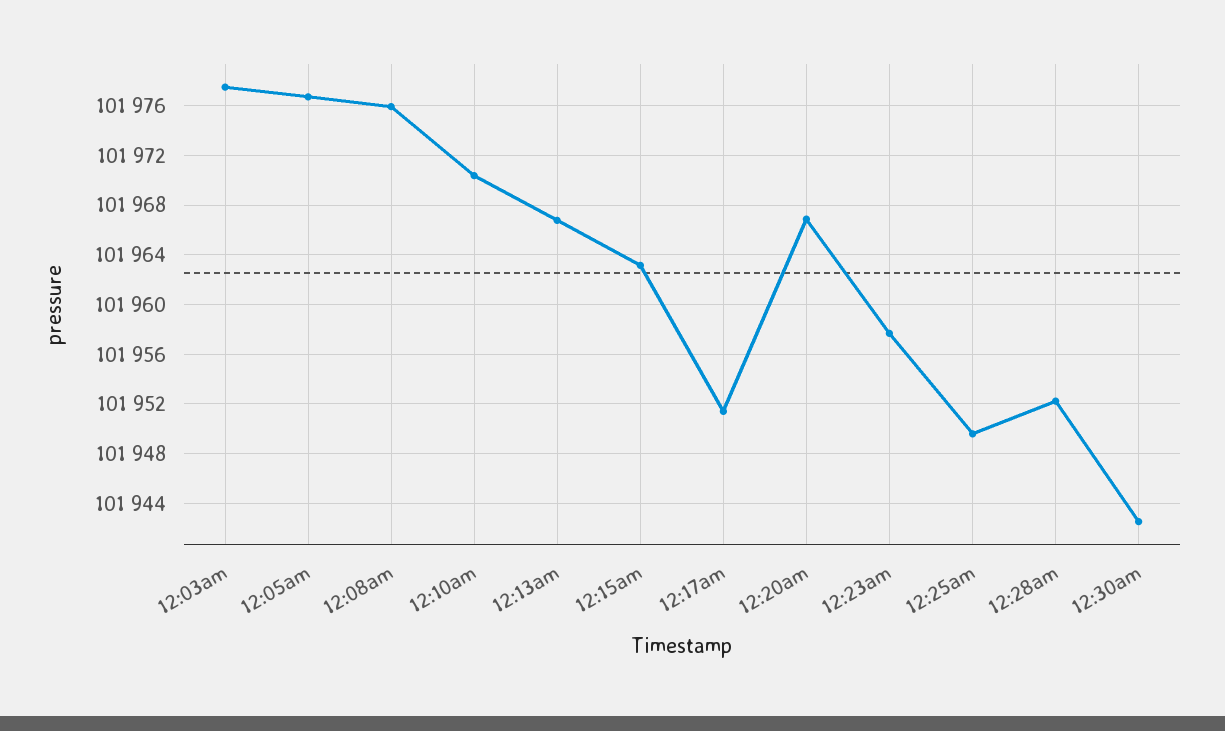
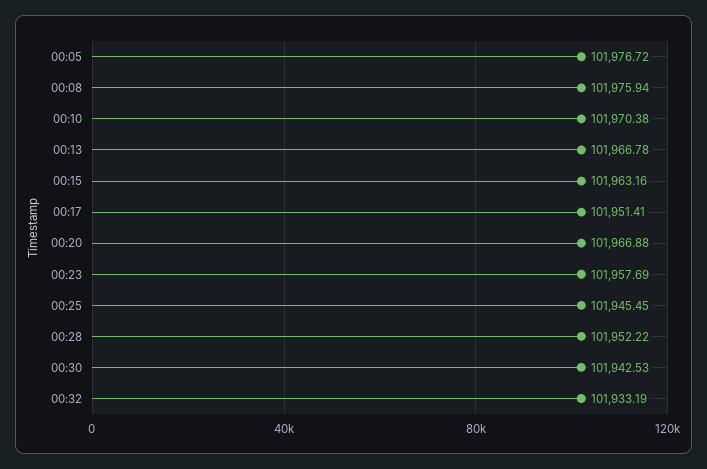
12:03am: 101977.5 -> none
12:25am: 101949.5 -> 101945.45
00:32: none -> 101933.19

